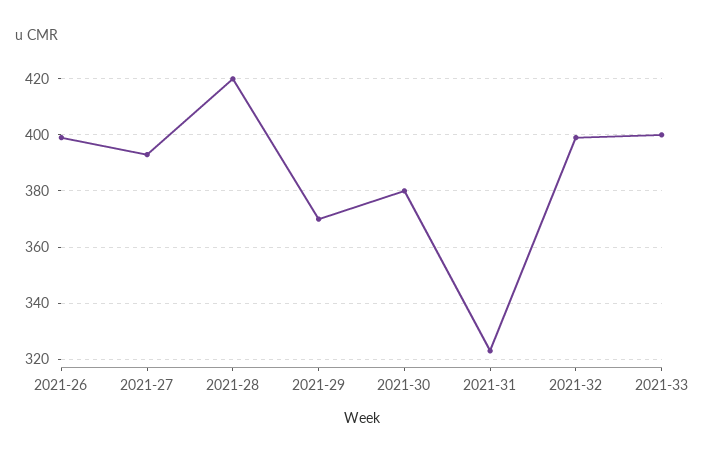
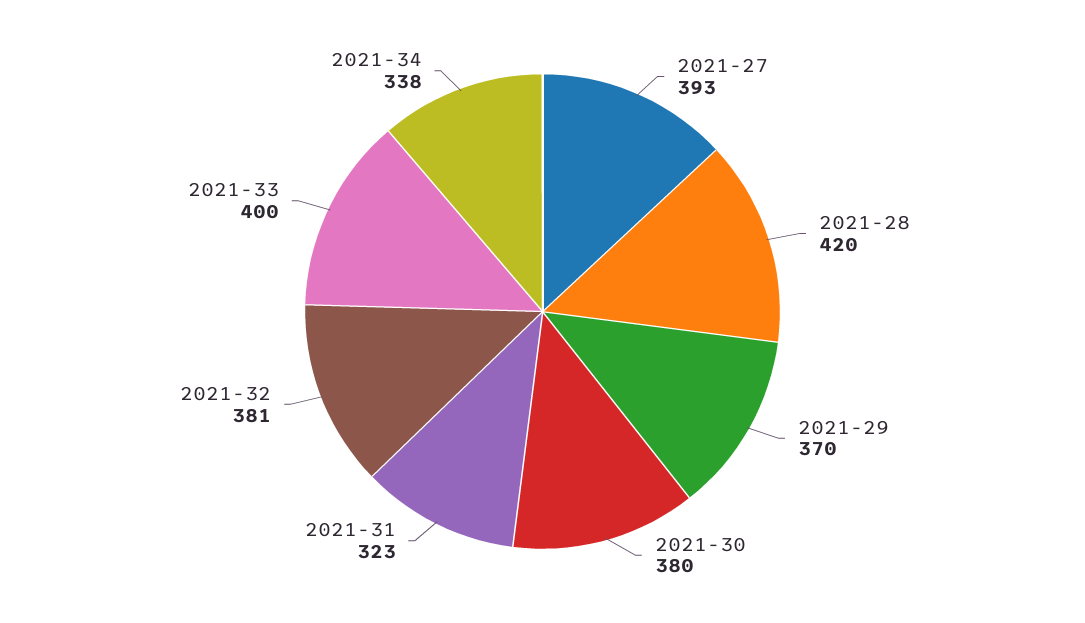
2021-26: 400 -> none
2021-32: 400 -> 381
2021-34: none -> 338

